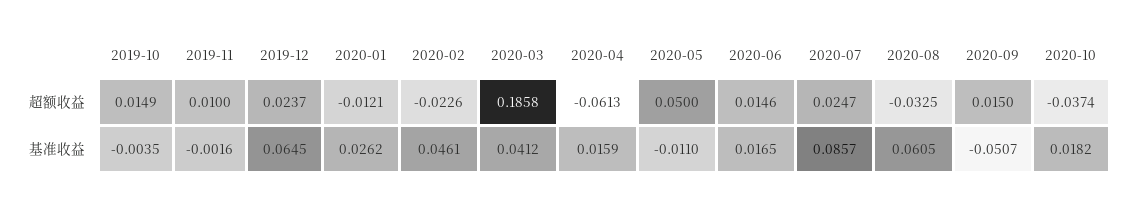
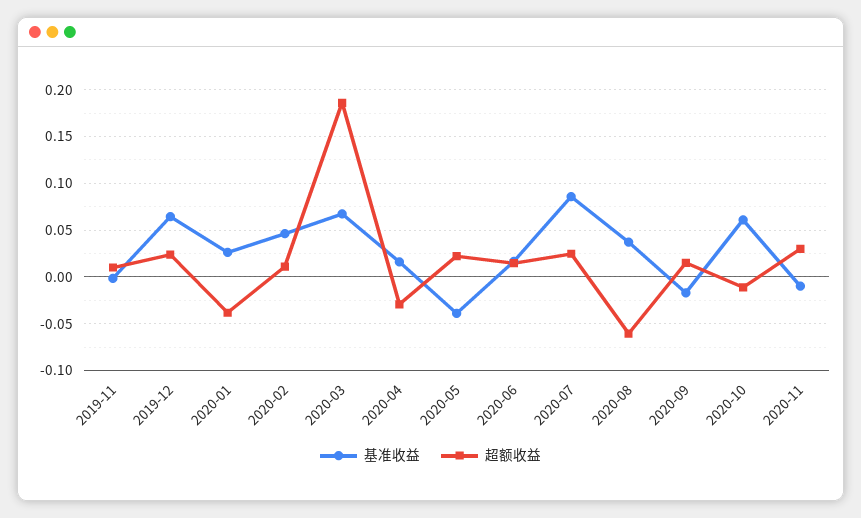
超额收益, 2019-10: 0.0149 -> none
超额收益, 2020-01: -0.0121 -> -0.04
超额收益, 2020-02: -0.0226 -> 0.01
超额收益, 2020-04: -0.0613 -> -0.03
超额收益, 2020-05: 0.05 -> 0.02
超额收益, 2020-08: -0.0325 -> -0.06
超额收益, 2020-10: -0.0374 -> -0.01
基准收益, 2019-10: -0.0035 -> none
基准收益, 2020-03: 0.0412 -> 0.07
基准收益, 2020-05: -0.011 -> -0.04
基准收益, 2020-08: 0.0605 -> 0.04
基准收益, 2020-09: -0.0507 -> -0.02
基准收益, 2020-10: 0.0182 -> 0.06
基准收益, 2020-11: none -> -0.01
超额收益, 2020-11: none -> 0.03

